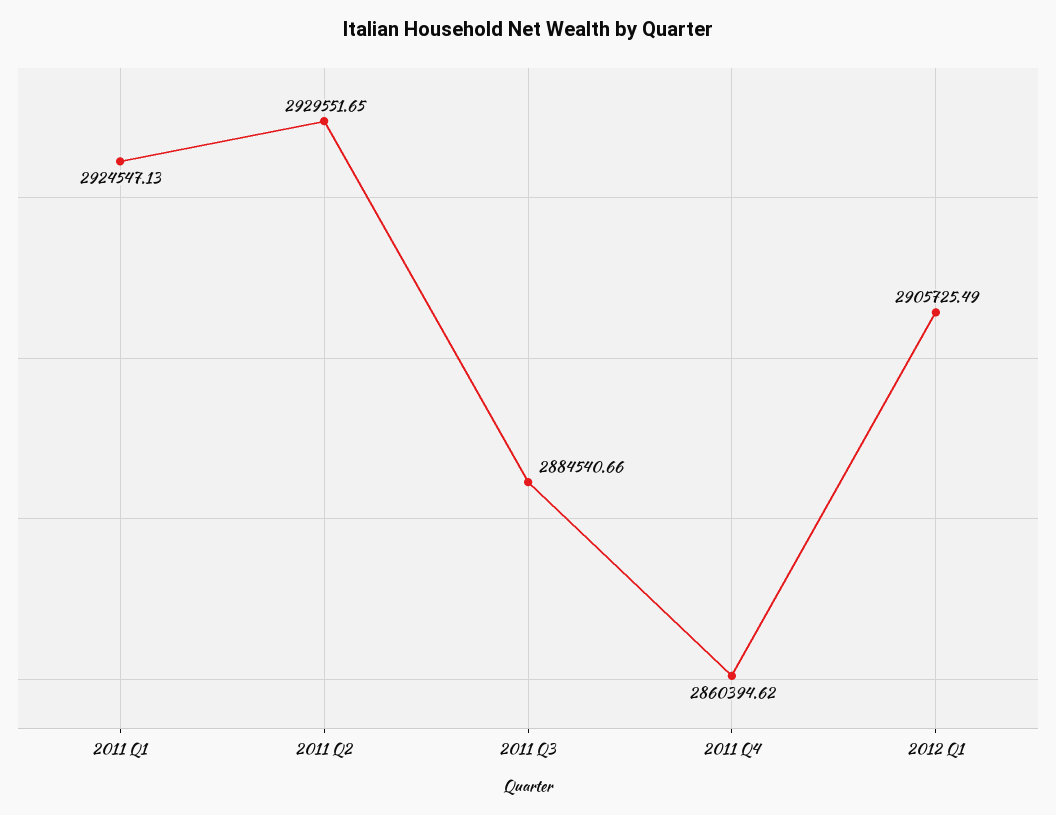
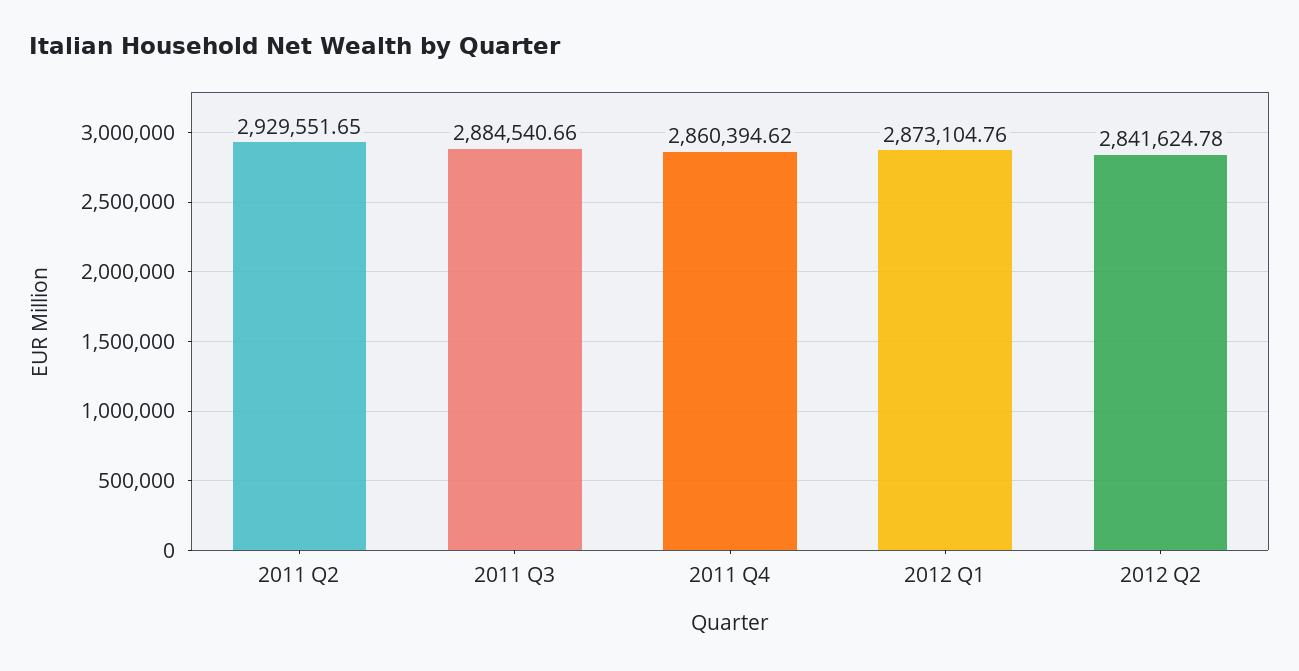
2011 Q1: 2924547.13 -> none
2012 Q1: 2905725.49 -> 2873104.76
2012 Q2: none -> 2841624.78

